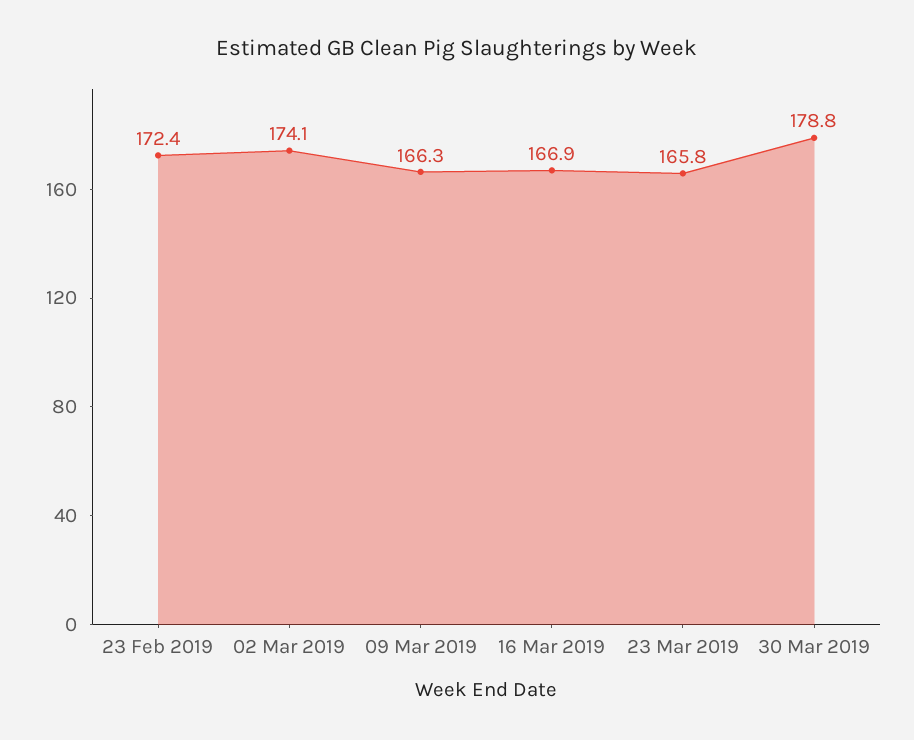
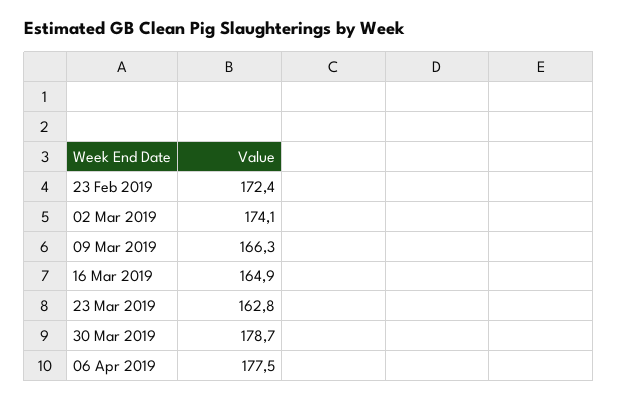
16 Mar 2019: 166.9 -> 164.9
23 Mar 2019: 165.8 -> 162.8
30 Mar 2019: 178.8 -> 178.7
06 Apr 2019: none -> 177.5

